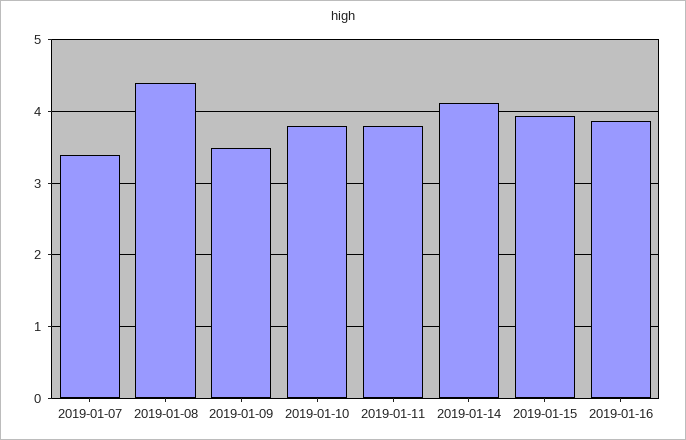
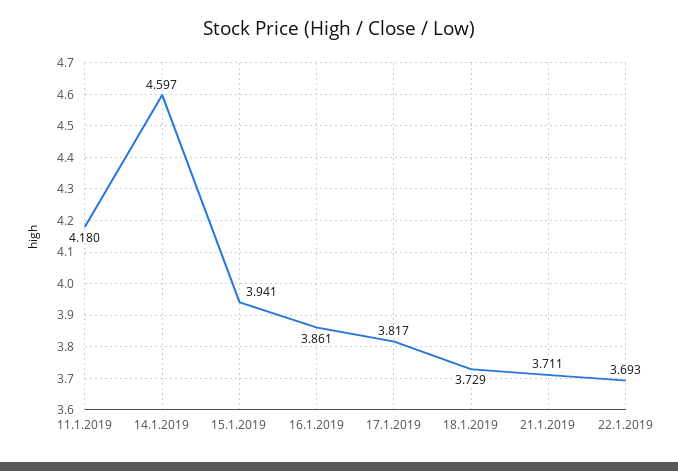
2019-01-07: 3.4 -> none
2019-01-08: 4.4 -> none
2019-01-09: 3.5 -> none
2019-01-10: 3.8 -> none
2019-01-11: 3.8 -> 4.18
2019-01-14: 4.1 -> 4.597
17.1.2019: none -> 3.817
18.1.2019: none -> 3.729
21.1.2019: none -> 3.711
22.1.2019: none -> 3.693

